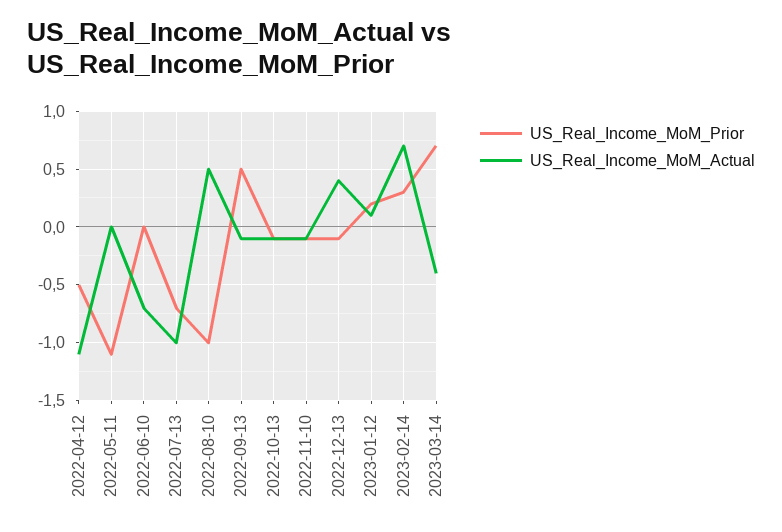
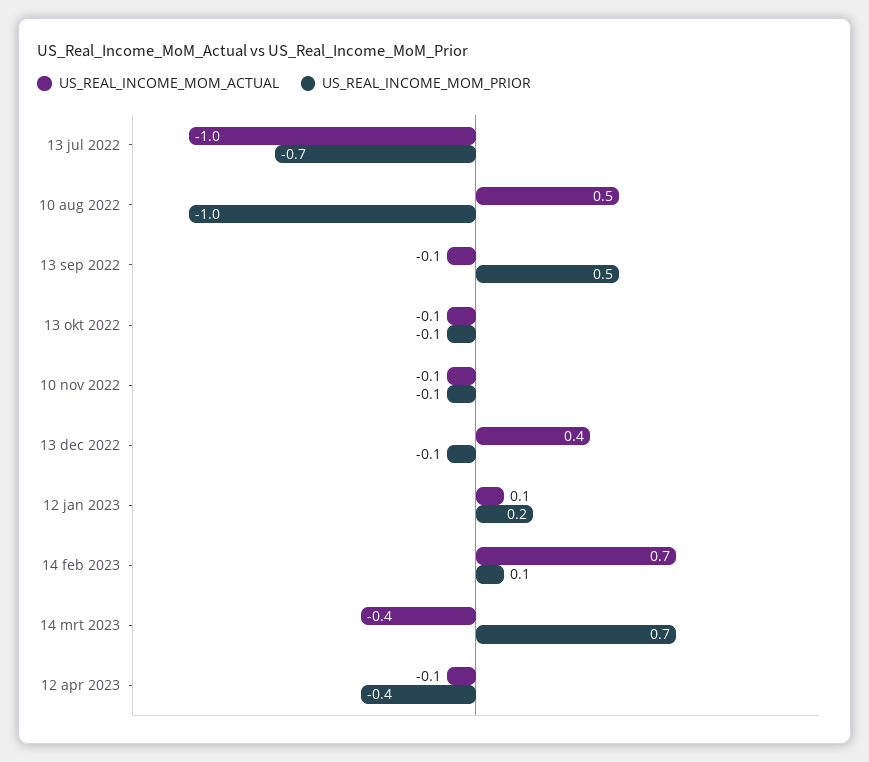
US_Real_Income_MoM_Prior, 2022-04-12: -0.5 -> none
US_Real_Income_MoM_Actual, 2022-04-12: -1.1 -> none
US_Real_Income_MoM_Prior, 2022-05-11: -1.1 -> none
US_Real_Income_MoM_Actual, 2022-05-11: 0 -> none
US_Real_Income_MoM_Prior, 2022-06-10: 0 -> none
US_Real_Income_MoM_Actual, 2022-06-10: -0.7 -> none
US_Real_Income_MoM_Prior, 2023-02-14: 0.3 -> 0.1
US_Real_Income_MoM_Actual, 12 apr 2023: none -> -0.1
US_Real_Income_MoM_Prior, 12 apr 2023: none -> -0.4

